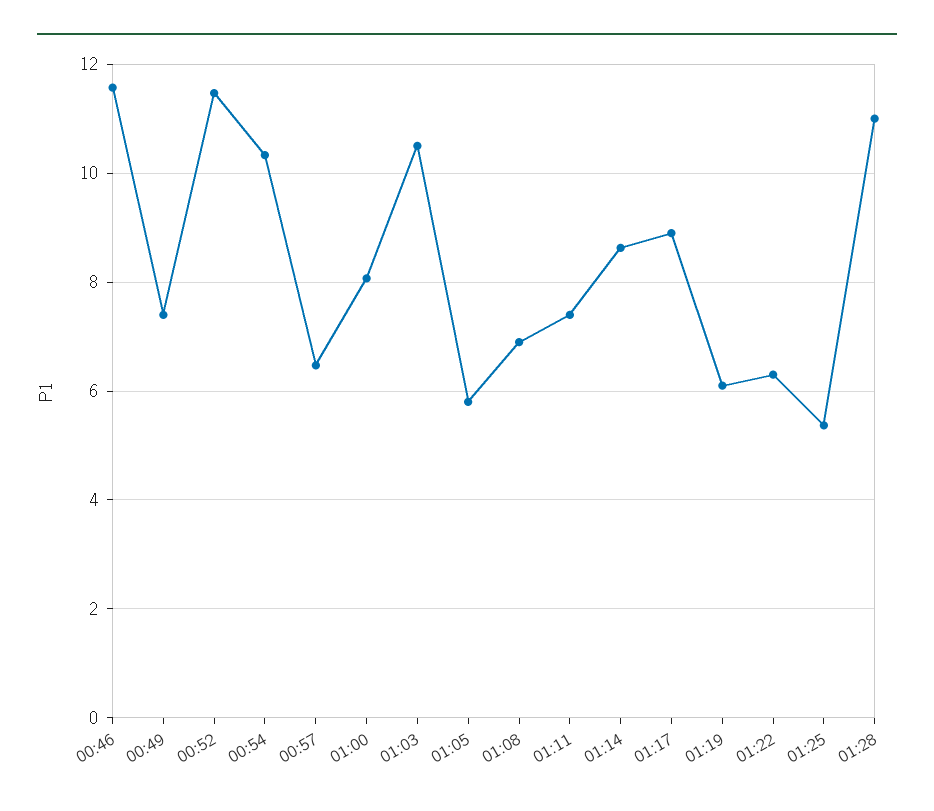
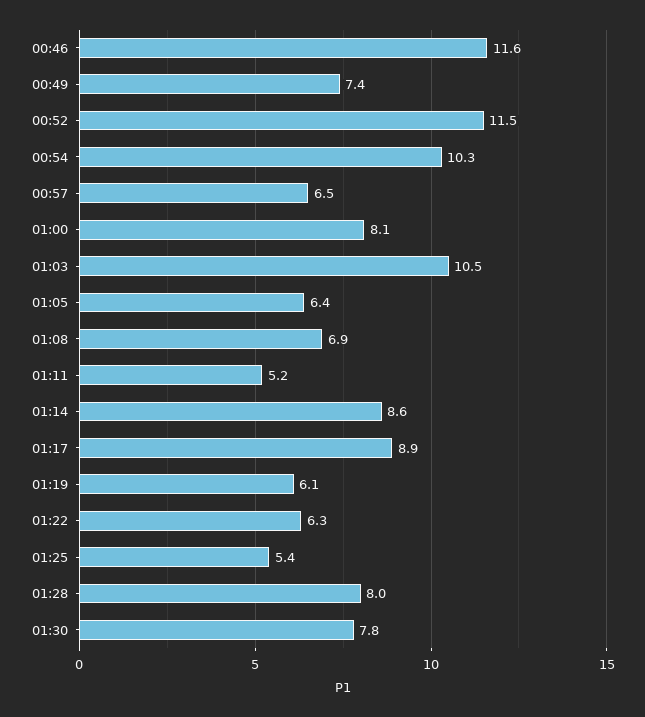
01:05: 5.8 -> 6.4
01:11: 7.4 -> 5.2
01:28: 11 -> 8
01:30: none -> 7.8

